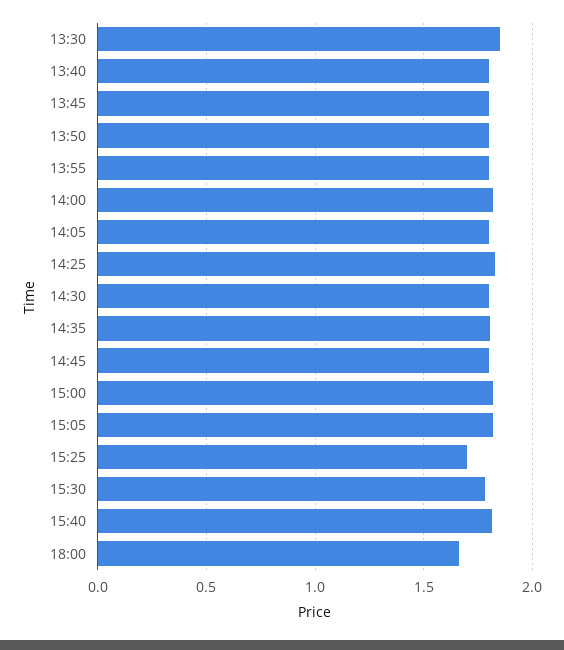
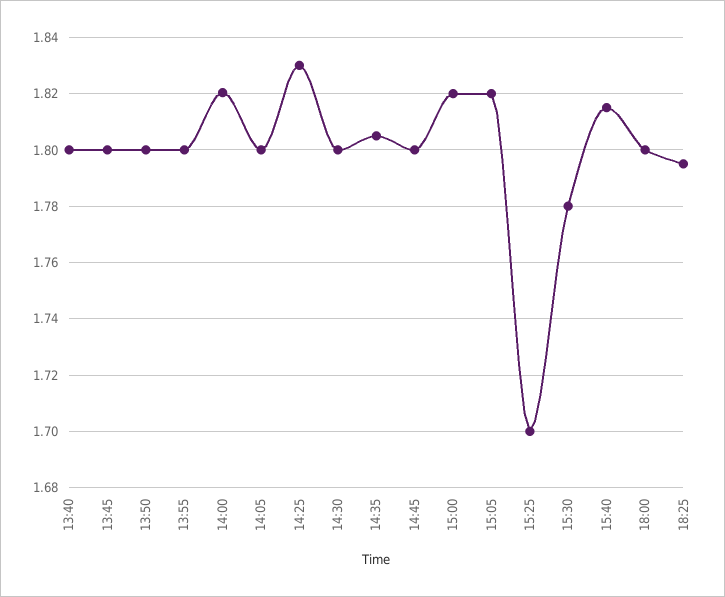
13:30: 1.85 -> none
18:00: 1.65 -> 1.8
18:25: none -> 1.795

